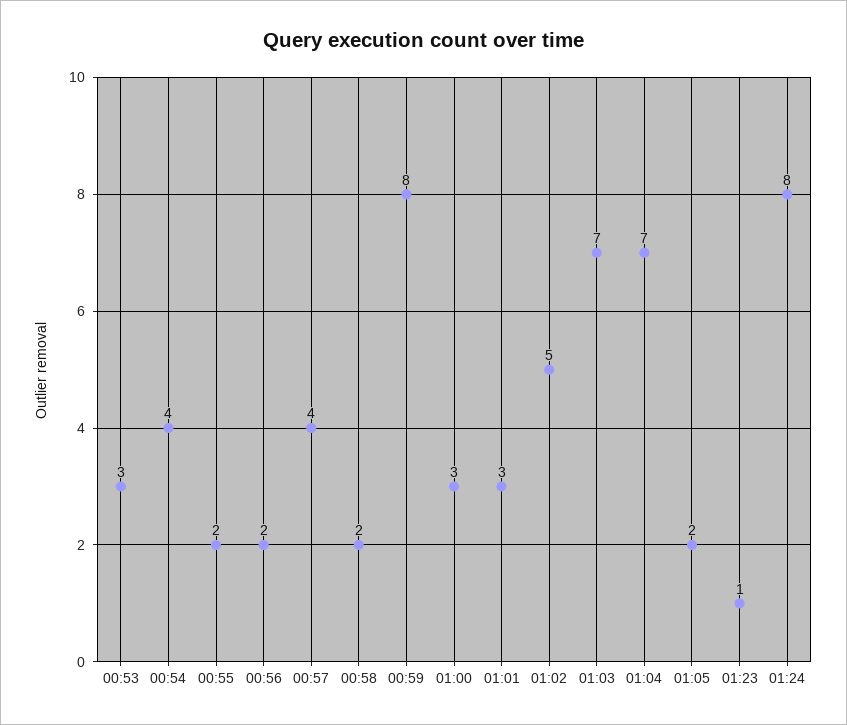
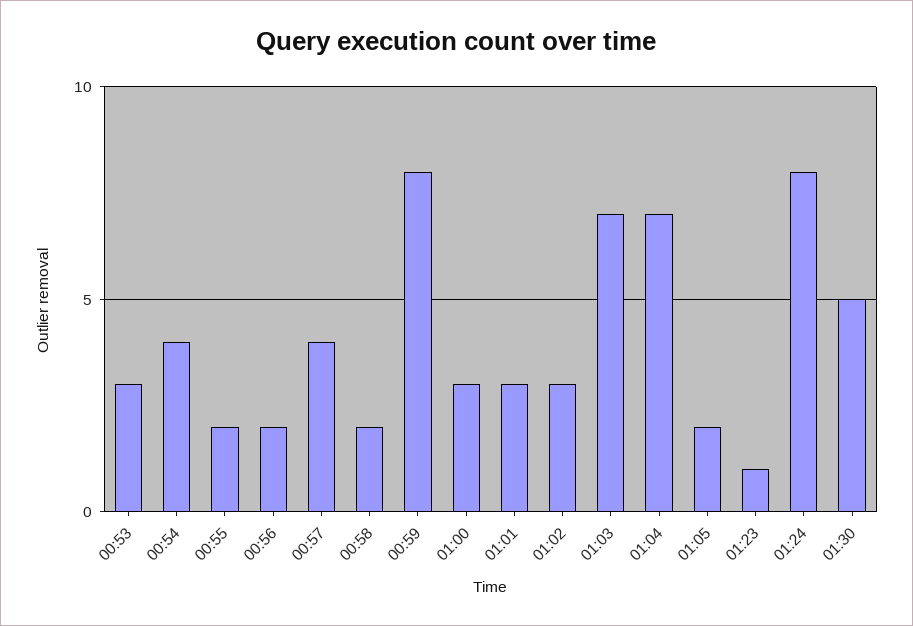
01:02: 5 -> 3
01:30: none -> 5

